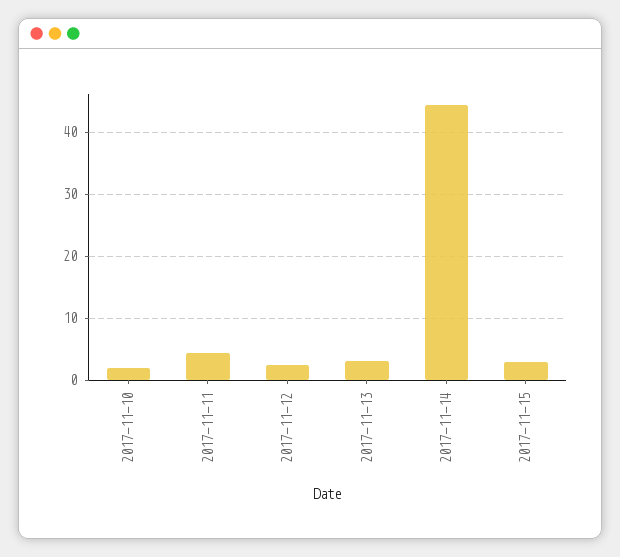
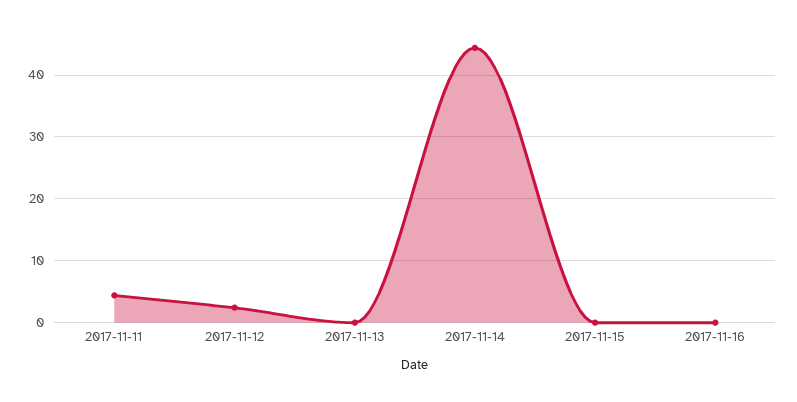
2017-11-10: 2 -> none
2017-11-13: 3 -> 0
2017-11-15: 3 -> 0
2017-11-16: none -> 0

